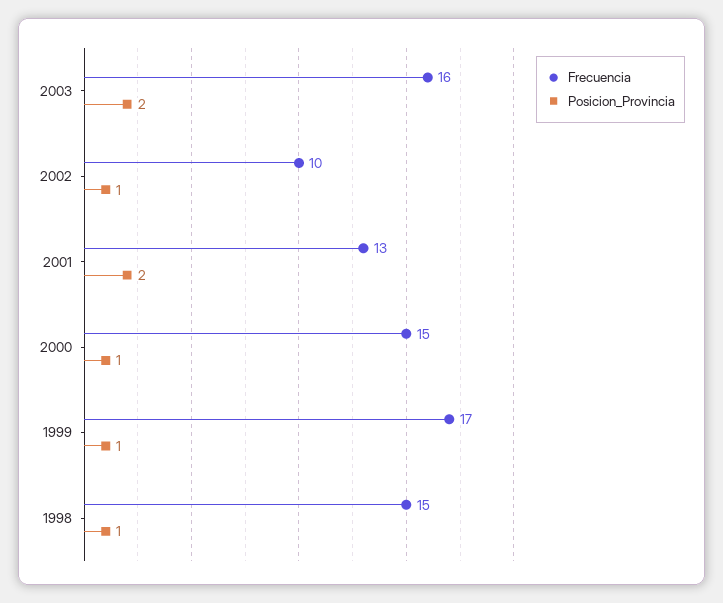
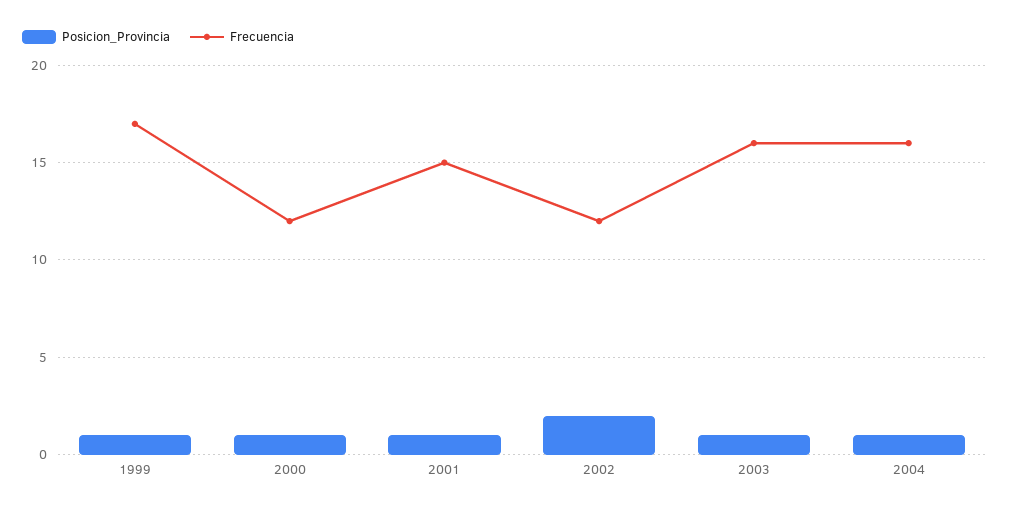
Posicion_Provincia, 2003: 2 -> 1
Frecuencia, 2002: 10 -> 12
Posicion_Provincia, 2002: 1 -> 2
Frecuencia, 2001: 13 -> 15
Posicion_Provincia, 2001: 2 -> 1
Frecuencia, 2000: 15 -> 12
Frecuencia, 1998: 15 -> none
Posicion_Provincia, 1998: 1 -> none
Posicion_Provincia, 2004: none -> 1
Frecuencia, 2004: none -> 16

